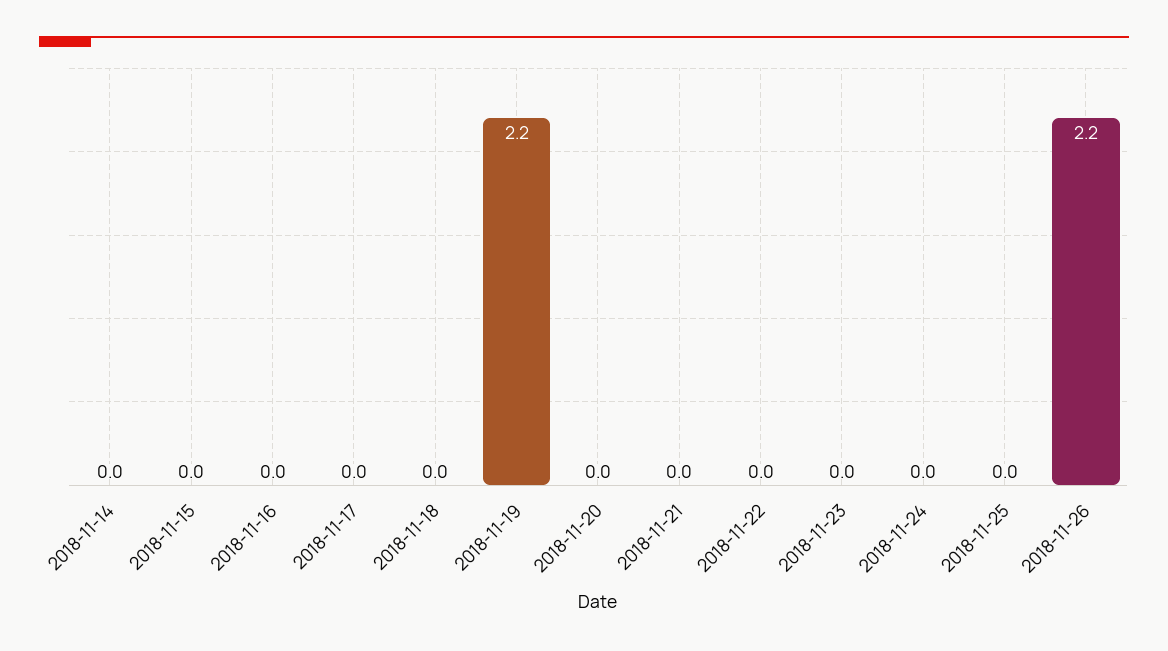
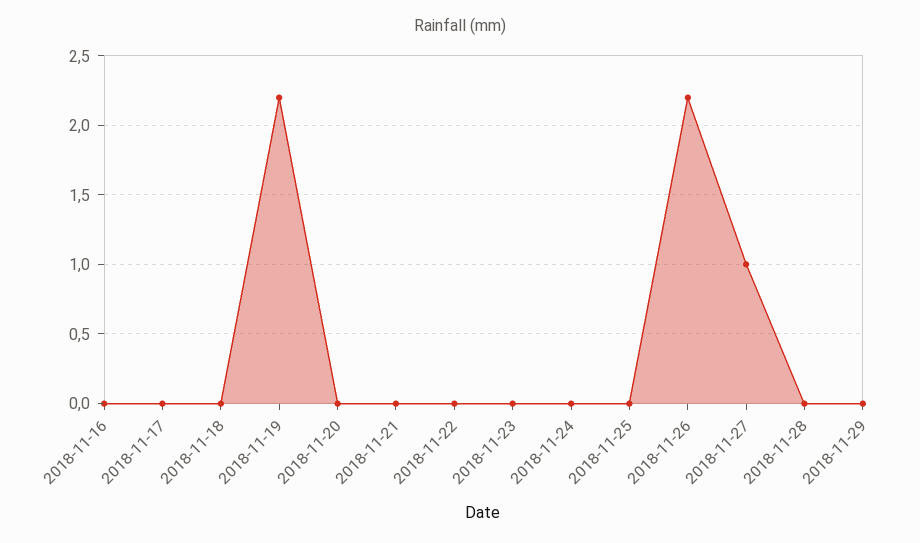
2018-11-14: 0 -> none
2018-11-15: 0 -> none
2018-11-27: none -> 1
2018-11-28: none -> 0
2018-11-29: none -> 0

